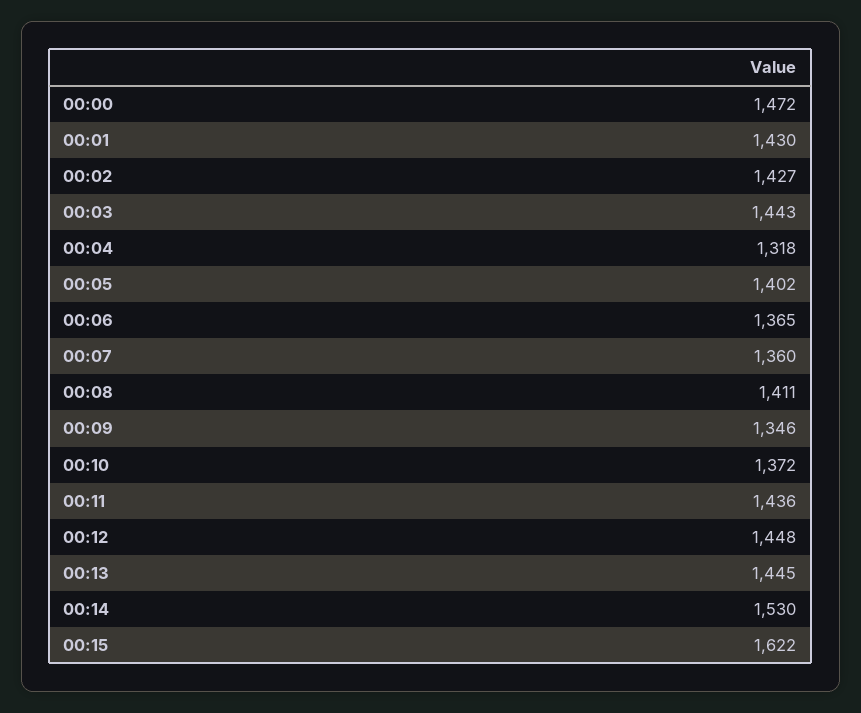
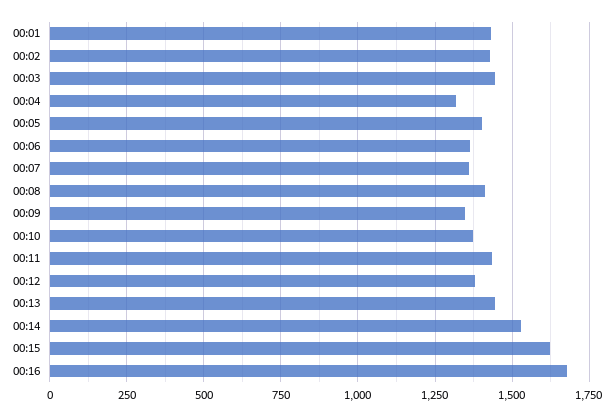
00:00: 1472 -> none
00:12: 1448 -> 1375
00:16: none -> 1675

